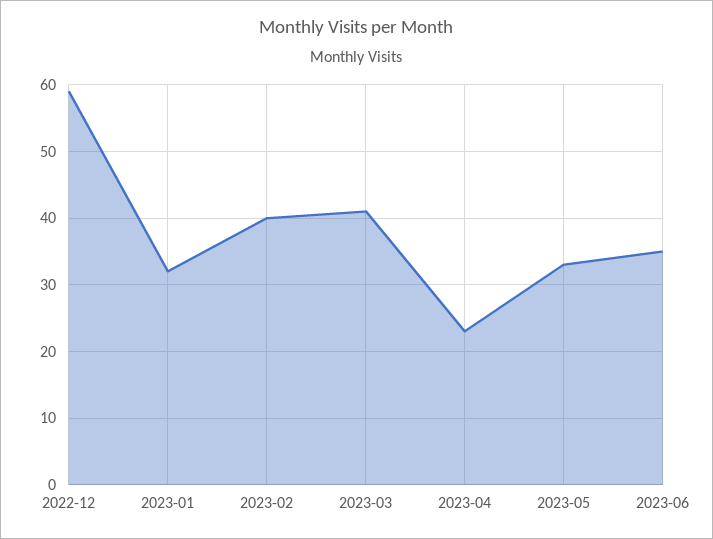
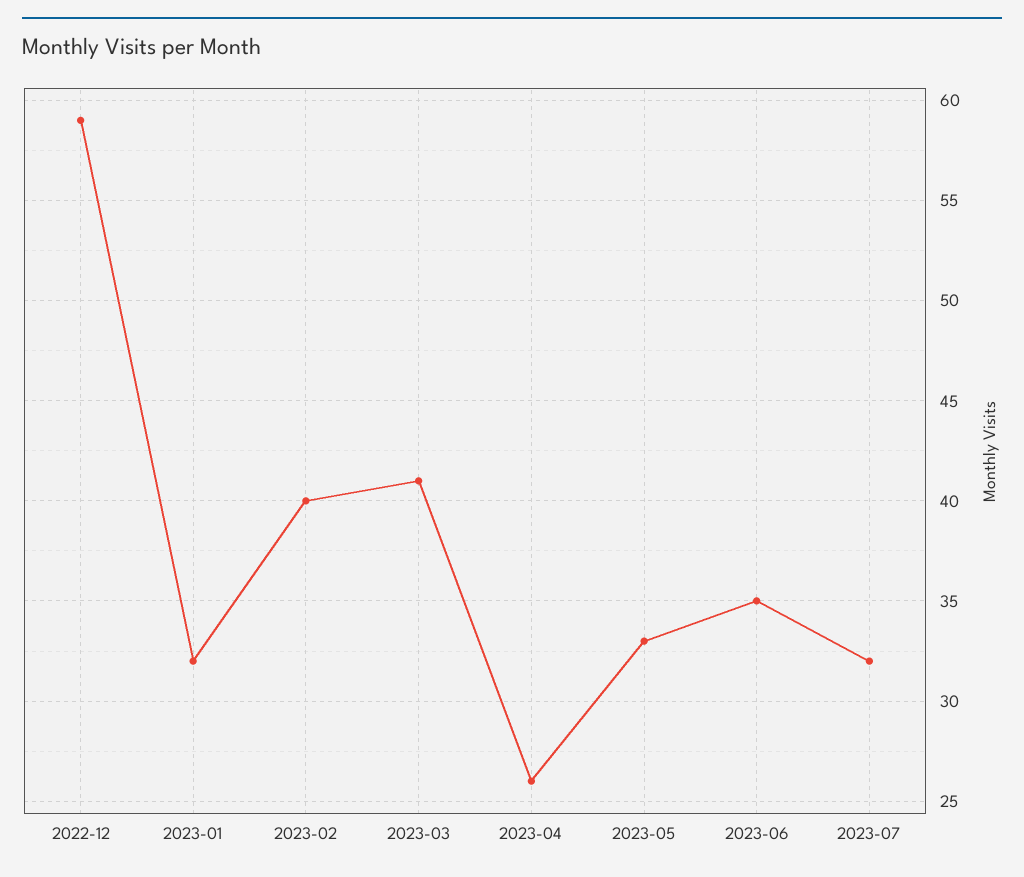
2023-04: 23 -> 26
2023-07: none -> 32

